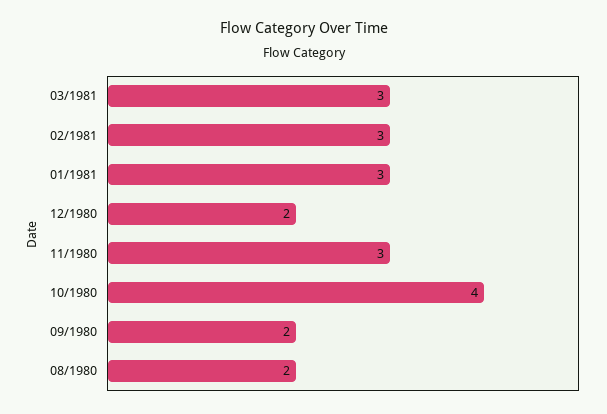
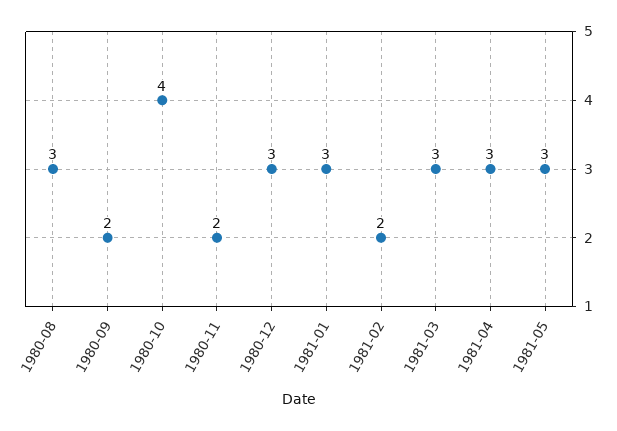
02/1981: 3 -> 2
12/1980: 2 -> 3
11/1980: 3 -> 2
08/1980: 2 -> 3
1981-04: none -> 3
1981-05: none -> 3

